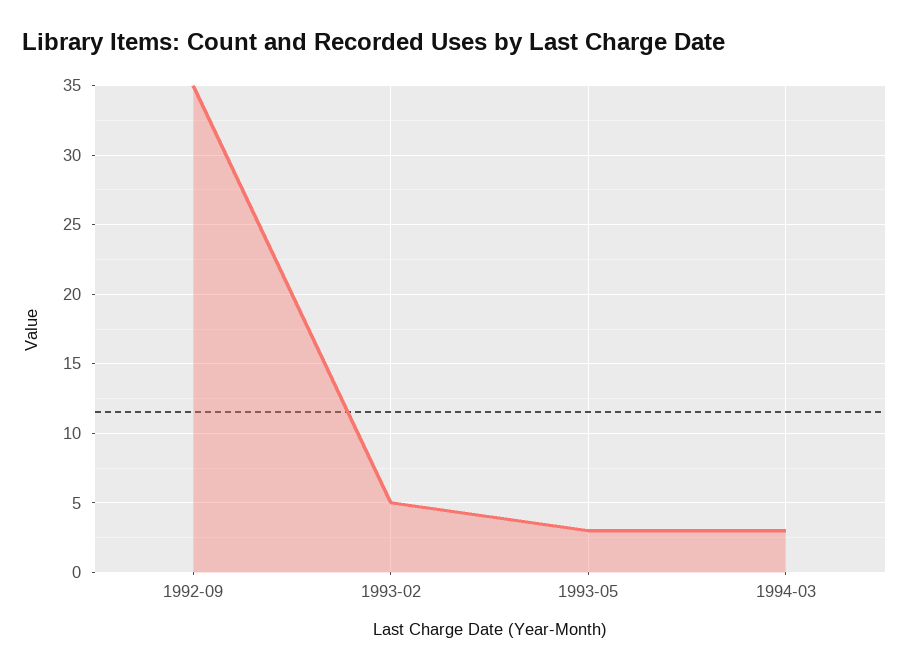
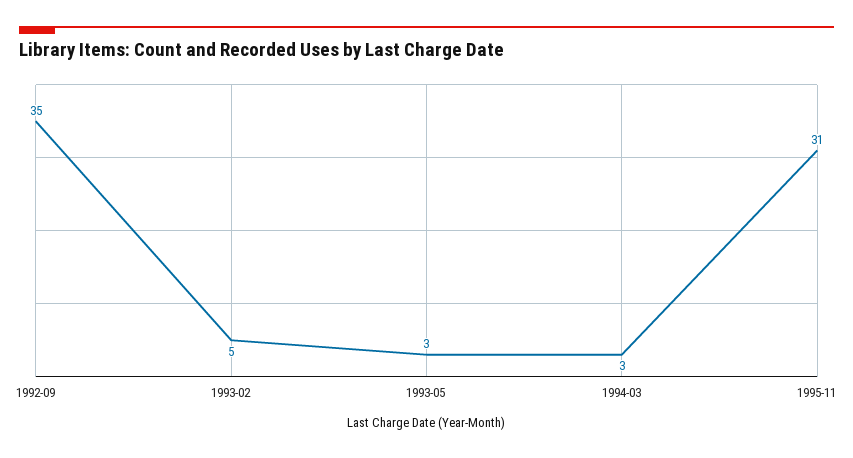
1995-11: none -> 31

